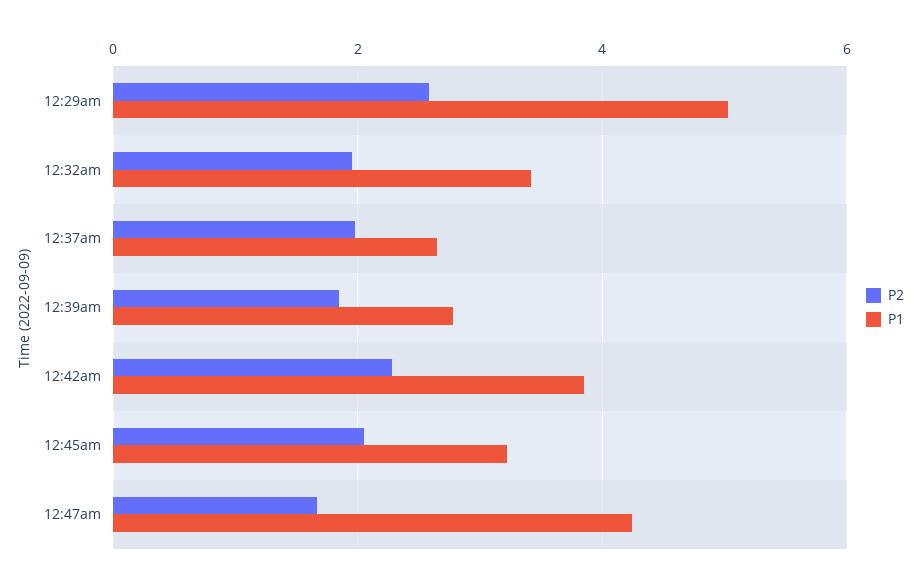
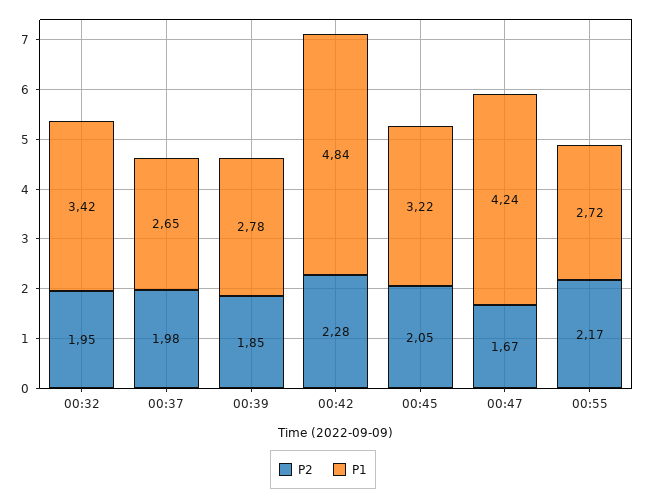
P2, 12:29am: 2.6 -> none
P1, 12:29am: 5 -> none
P1, 12:42am: 3.8 -> 4.84
P2, 00:55: none -> 2.17
P1, 00:55: none -> 2.72

